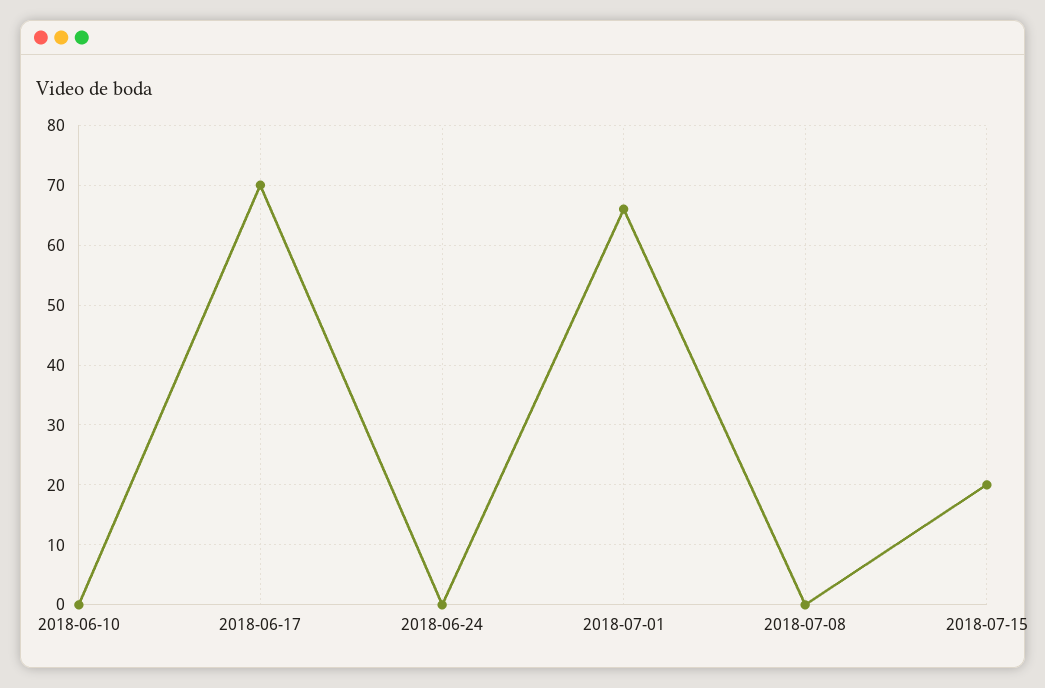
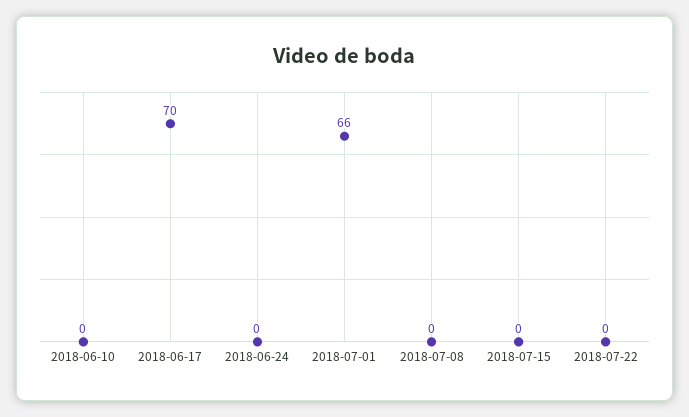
2018-07-15: 20 -> 0
2018-07-22: none -> 0

